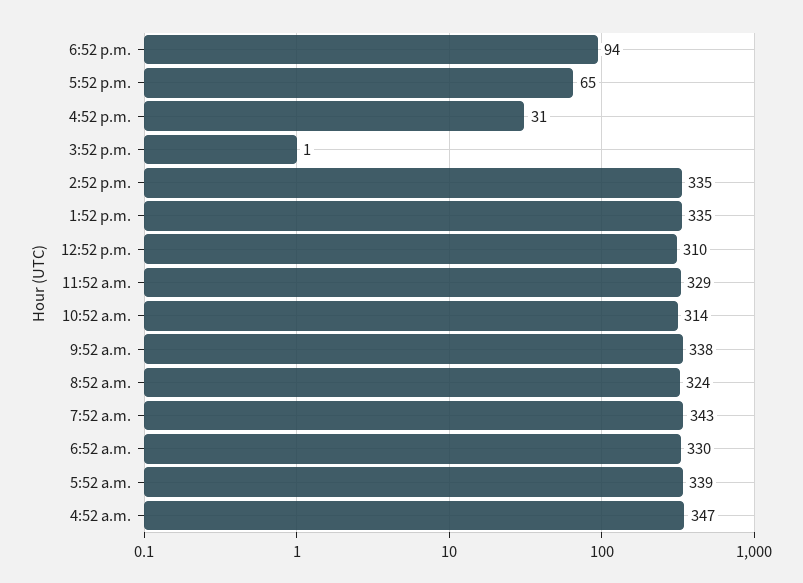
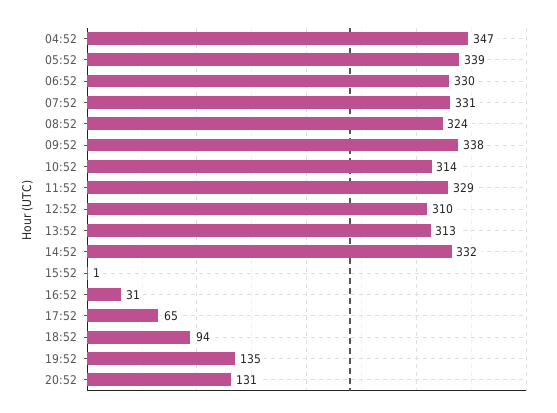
2:52 p.m.: 335 -> 332
1:52 p.m.: 335 -> 313
7:52 a.m.: 343 -> 331
19:52: none -> 135
20:52: none -> 131

